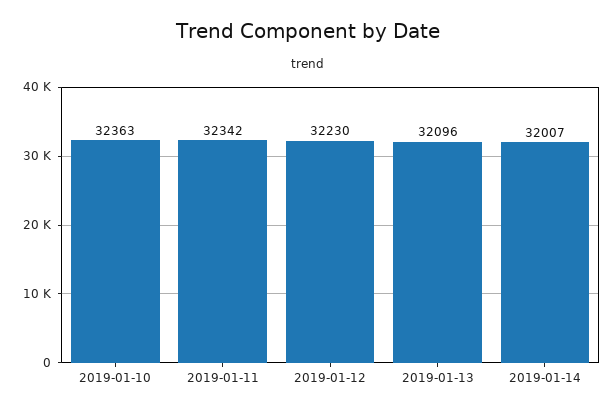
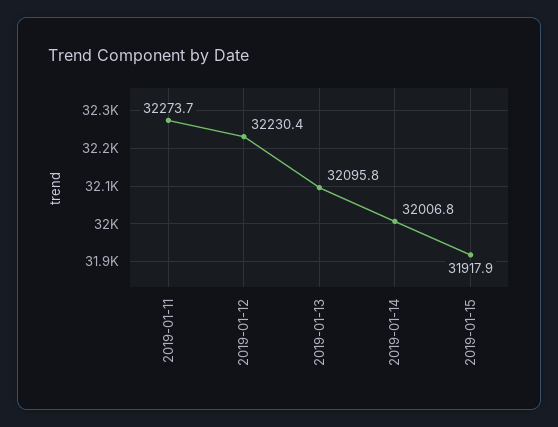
2019-01-10: 32363 -> none
2019-01-11: 32342 -> 32273.7
2019-01-15: none -> 31917.9

